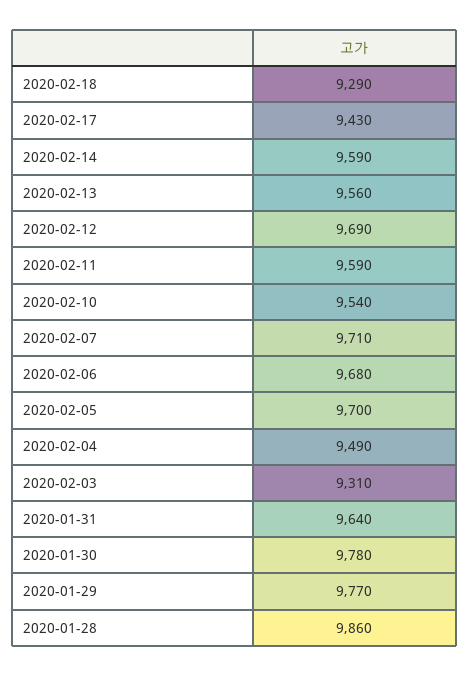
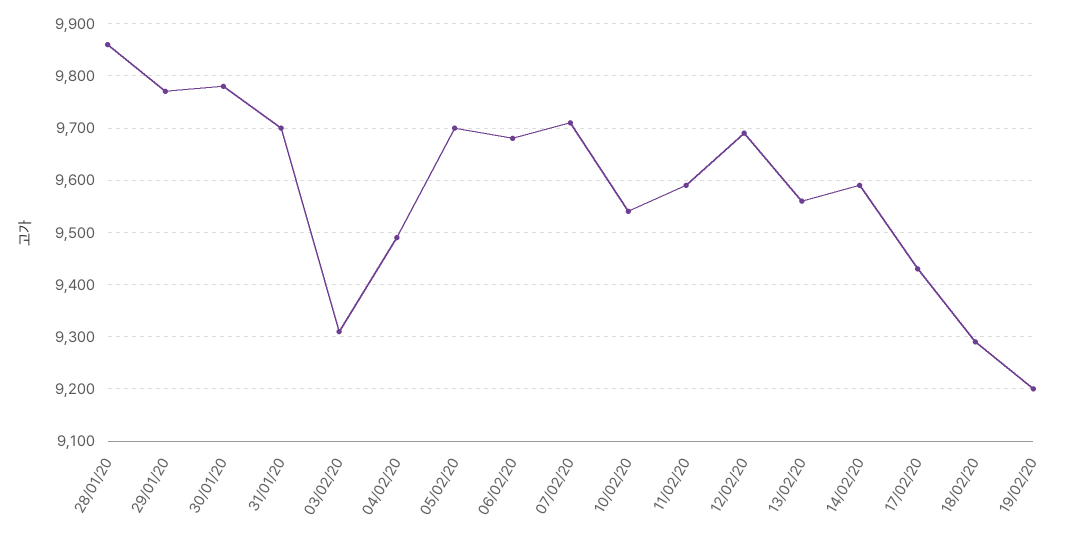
2020-01-31: 9640 -> 9700
19/02/20: none -> 9200

